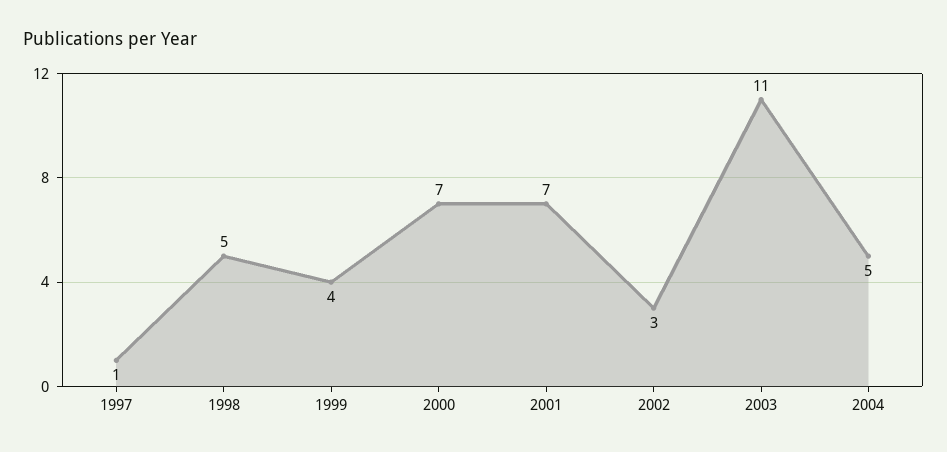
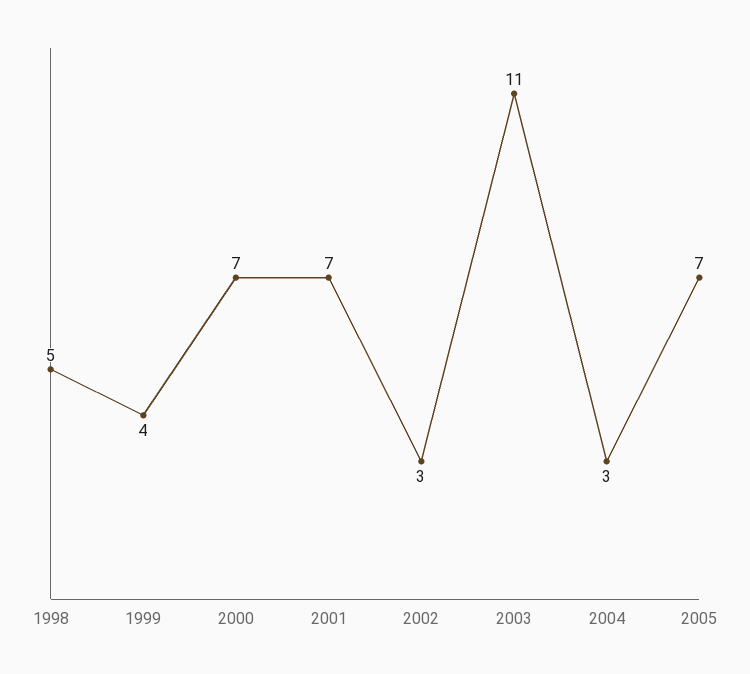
1997: 1 -> none
2004: 5 -> 3
2005: none -> 7

